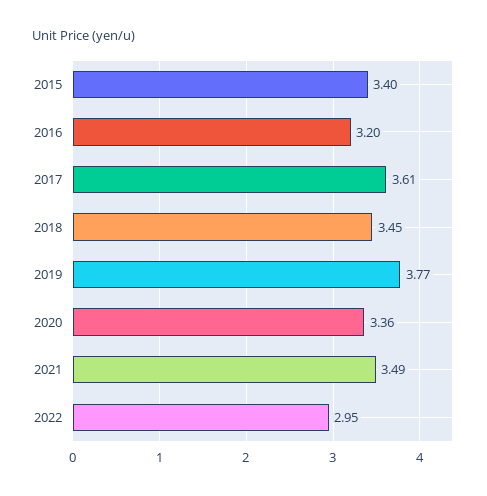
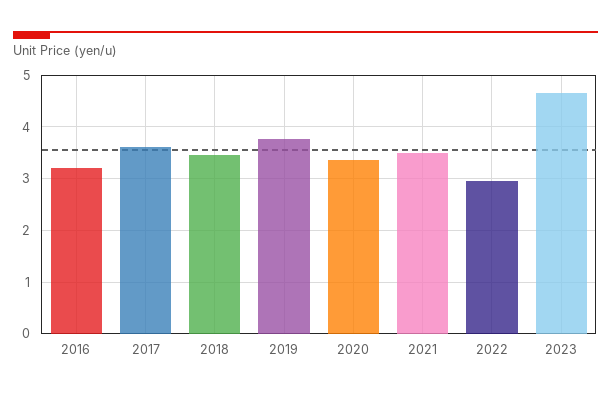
2015: 3.4 -> none
2023: none -> 4.6

